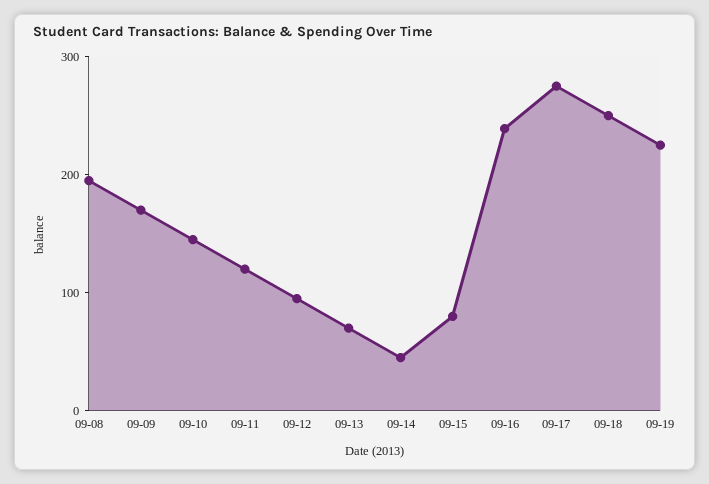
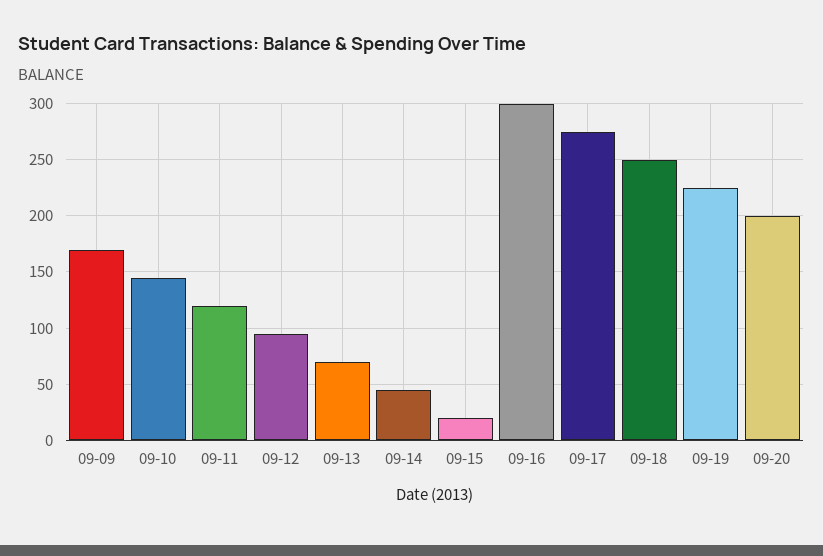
09-08: 200 -> none
09-15: 80 -> 20
09-16: 240 -> 300
09-20: none -> 200

